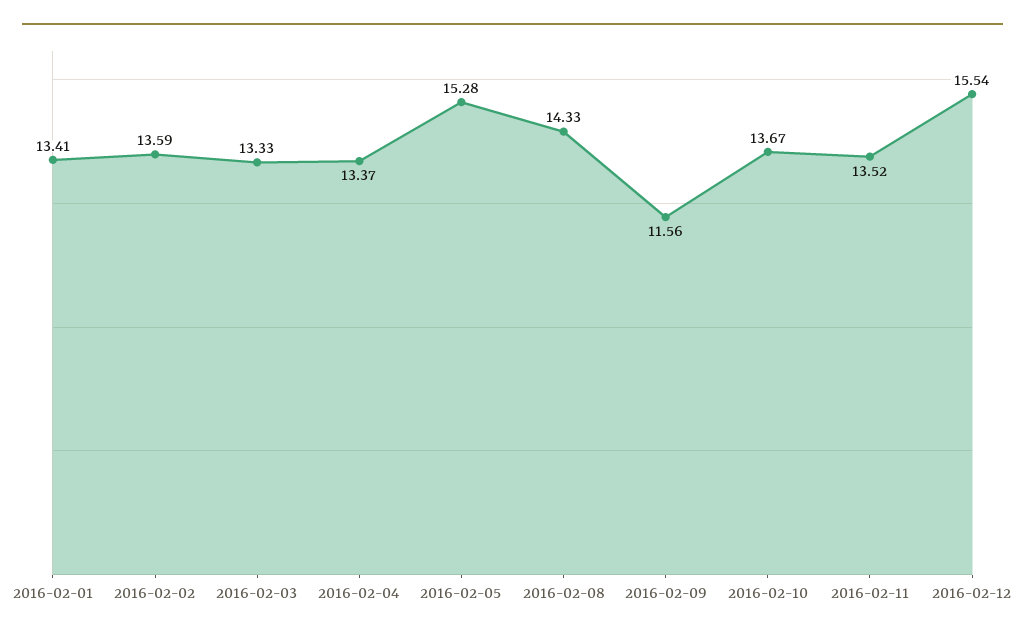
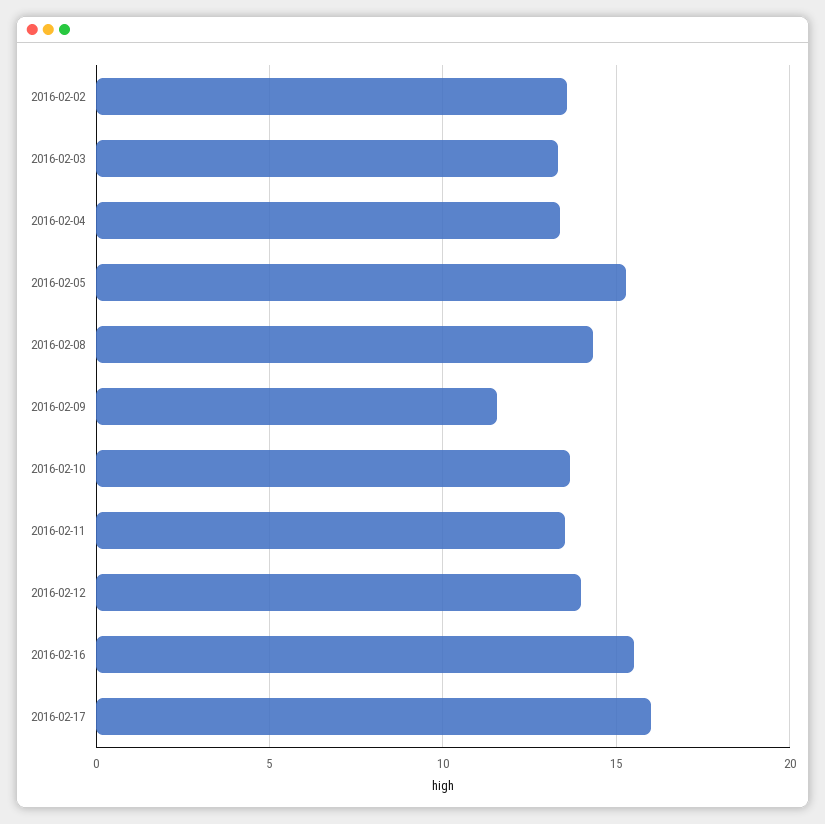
2016-02-01: 13.41 -> none
2016-02-12: 15.54 -> 14
2016-02-16: none -> 15.5
2016-02-17: none -> 16

